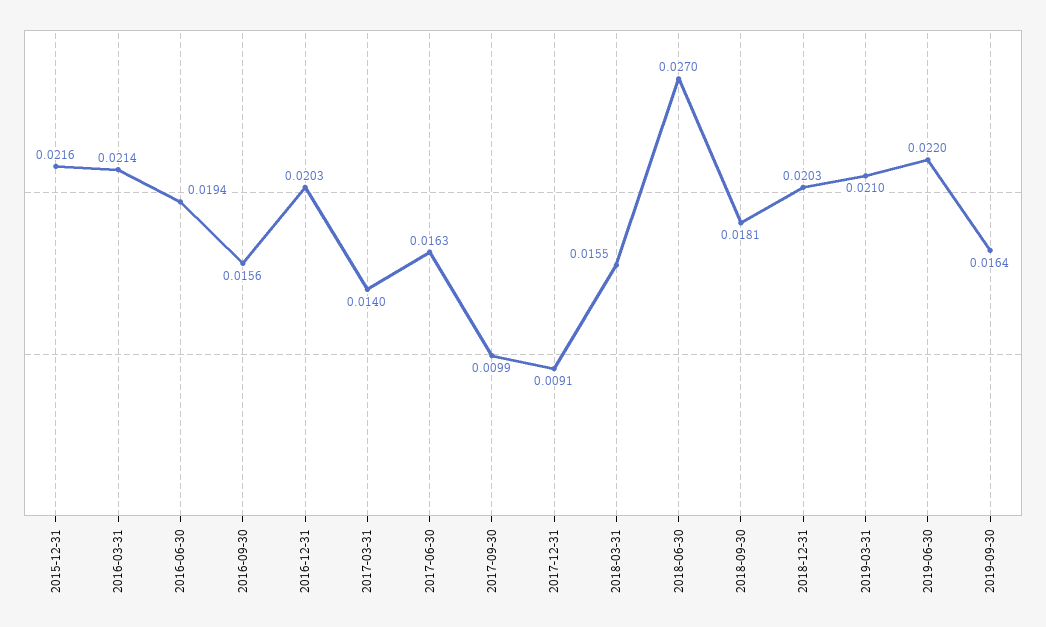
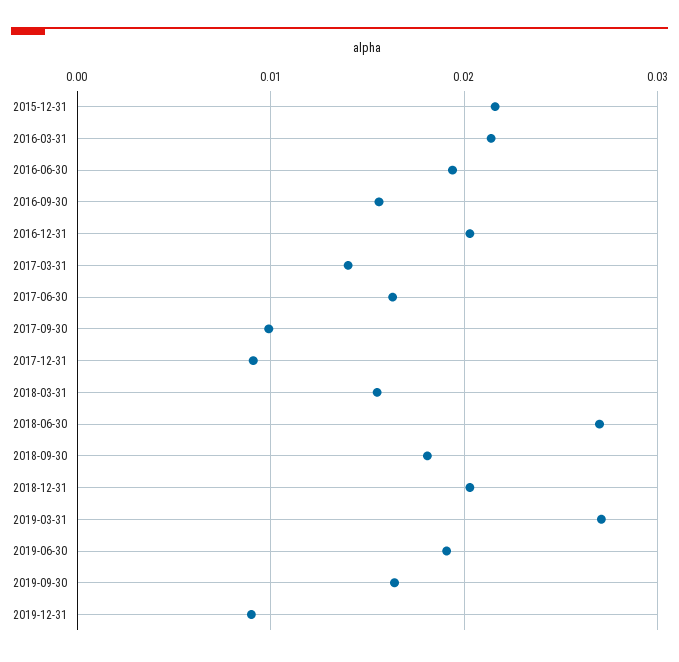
2019-03-31: 0.021 -> 0.027
2019-06-30: 0.022 -> 0.019
2019-12-31: none -> 0.009

